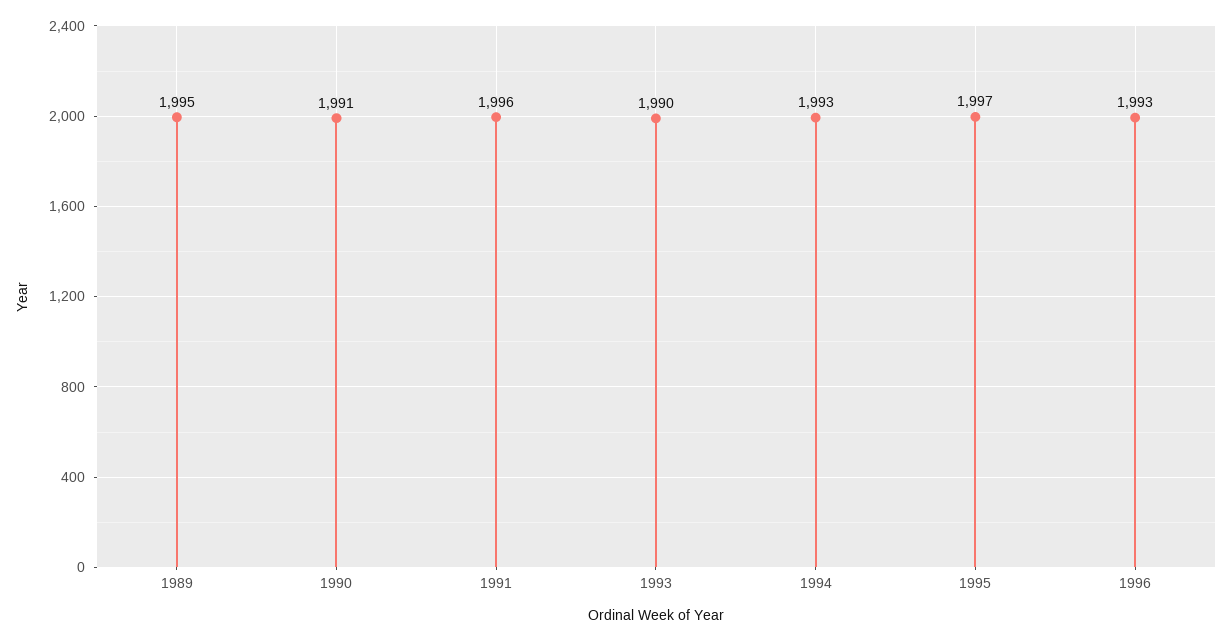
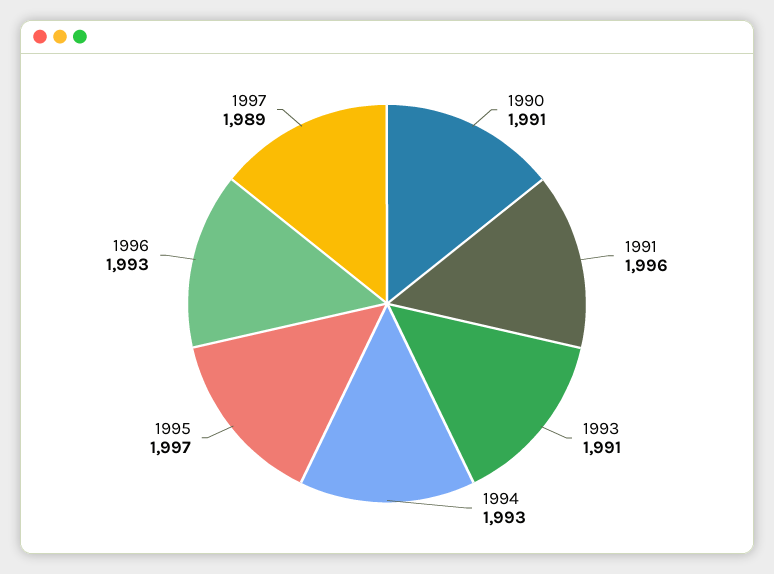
1989: 1995 -> none
1993: 1990 -> 1991
1997: none -> 1989

